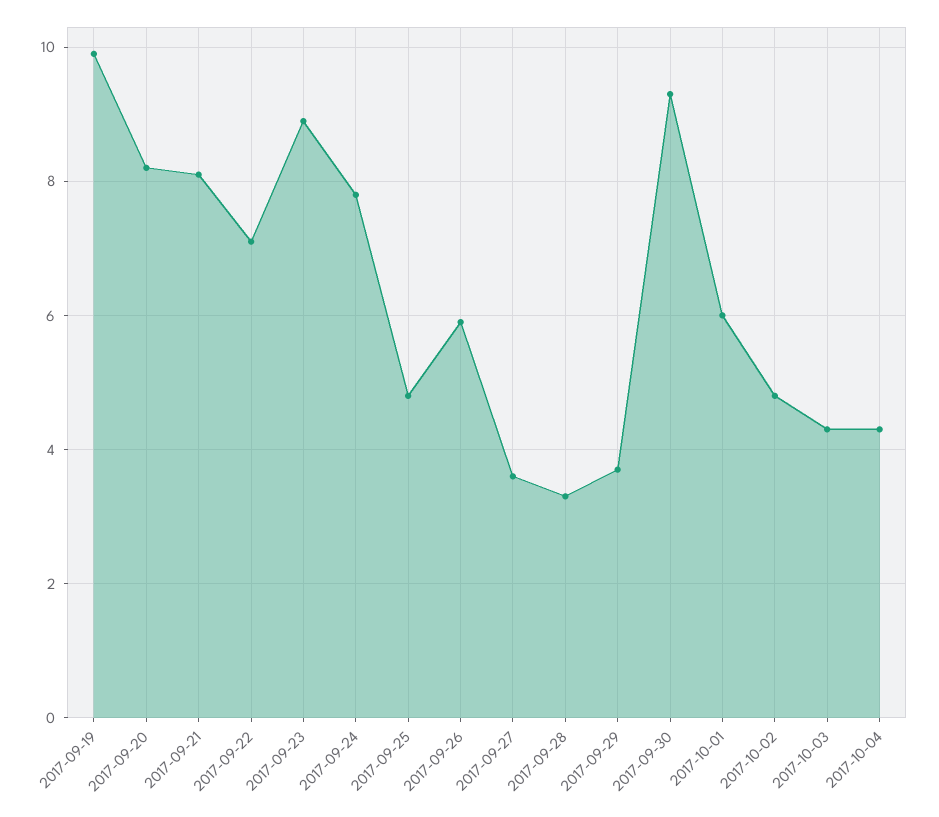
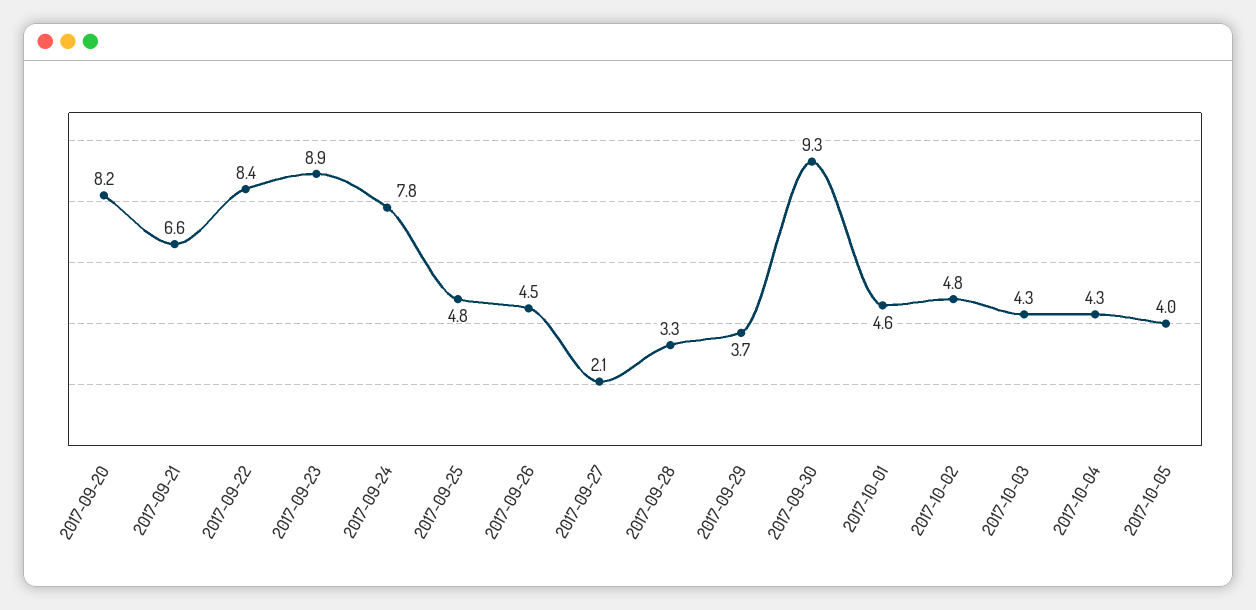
2017-09-19: 10 -> none
2017-09-21: 8 -> 6.6
2017-09-22: 7 -> 8.4
2017-09-26: 6 -> 4.5
2017-09-27: 3.5 -> 2.1
2017-10-01: 6 -> 4.6
2017-10-05: none -> 4

